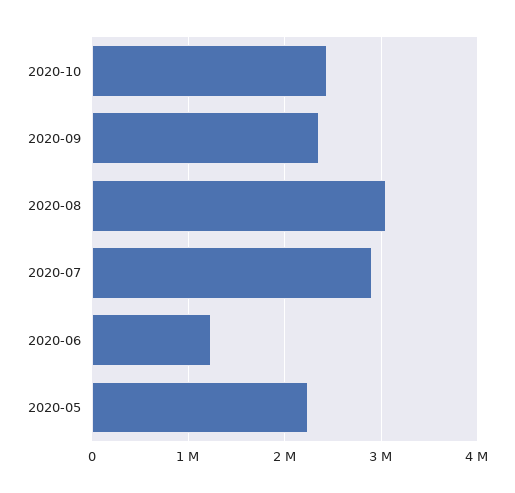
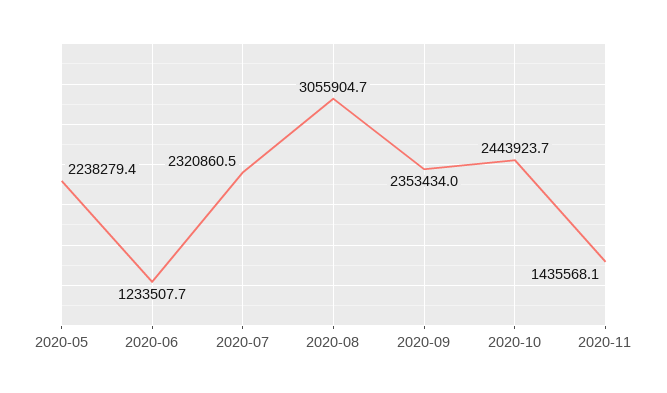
2020-07: 2900000 -> 2320860.5
2020-11: none -> 1435568.1

